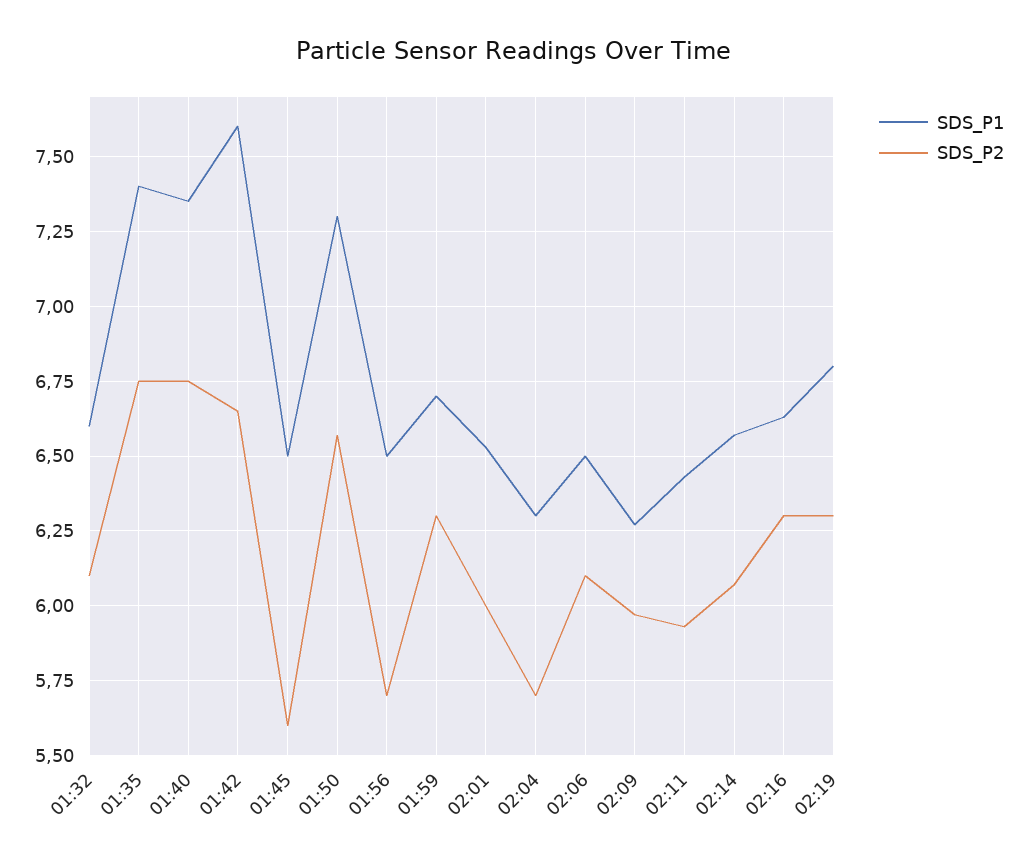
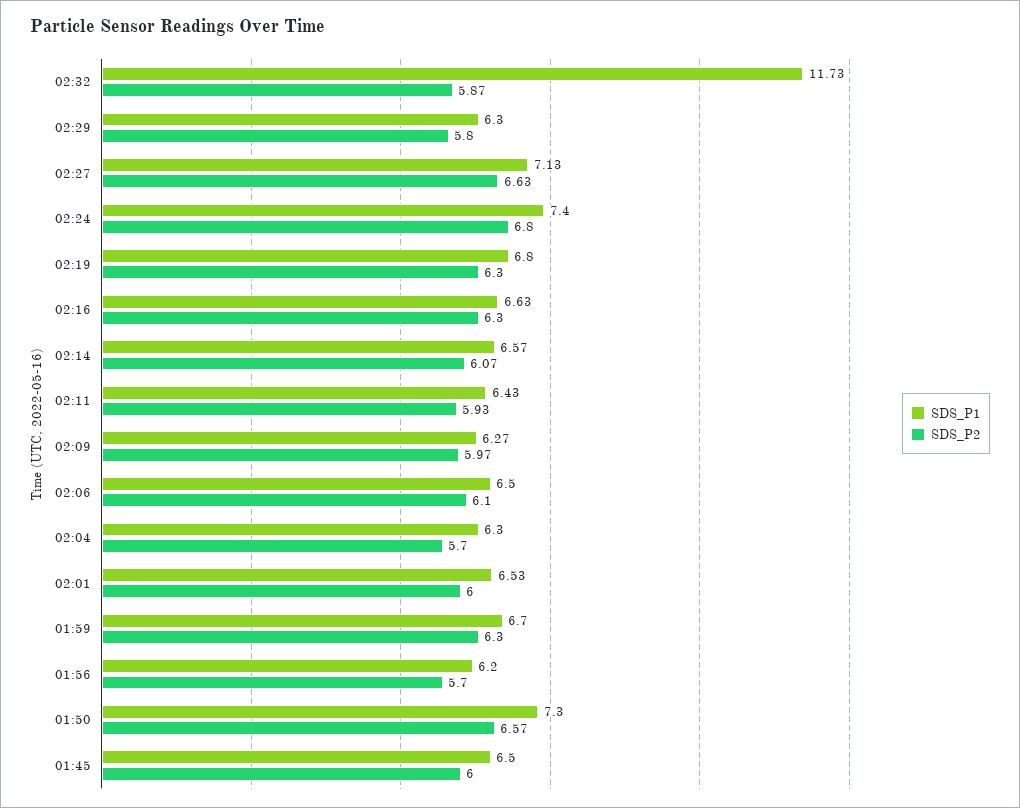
SDS_P1, 01:32: 6.6 -> none
SDS_P2, 01:32: 6.1 -> none
SDS_P1, 01:35: 7.4 -> none
SDS_P2, 01:35: 6.75 -> none
SDS_P1, 01:40: 7.35 -> none
SDS_P2, 01:40: 6.75 -> none
SDS_P1, 01:42: 7.6 -> none
SDS_P2, 01:42: 6.65 -> none
SDS_P2, 01:45: 5.6 -> 6
SDS_P1, 01:56: 6.5 -> 6.2
SDS_P1, 02:32: none -> 11.73
SDS_P2, 02:32: none -> 5.87
SDS_P1, 02:29: none -> 6.3
SDS_P2, 02:29: none -> 5.8
SDS_P1, 02:27: none -> 7.13
SDS_P2, 02:27: none -> 6.63
SDS_P1, 02:24: none -> 7.4
SDS_P2, 02:24: none -> 6.8

